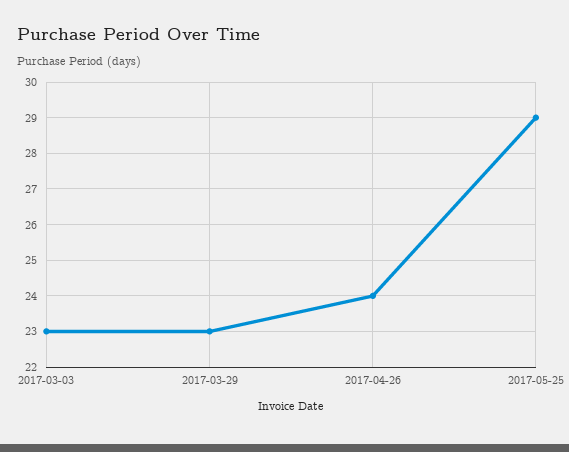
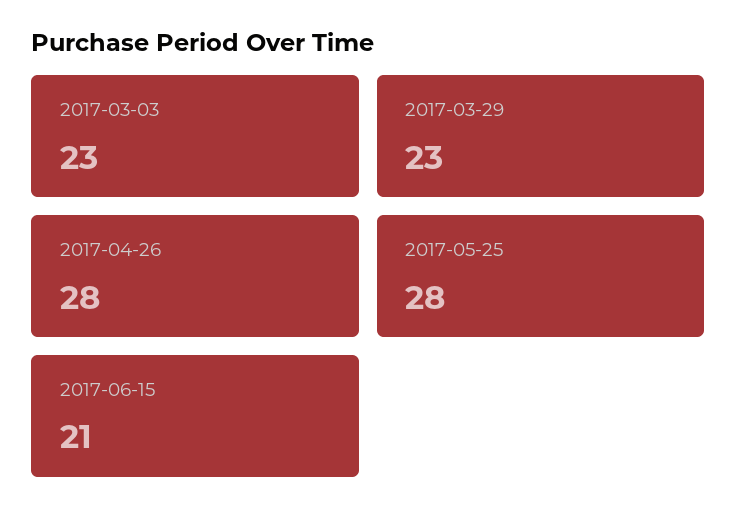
2017-04-26: 24 -> 28
2017-05-25: 29 -> 28
2017-06-15: none -> 21

